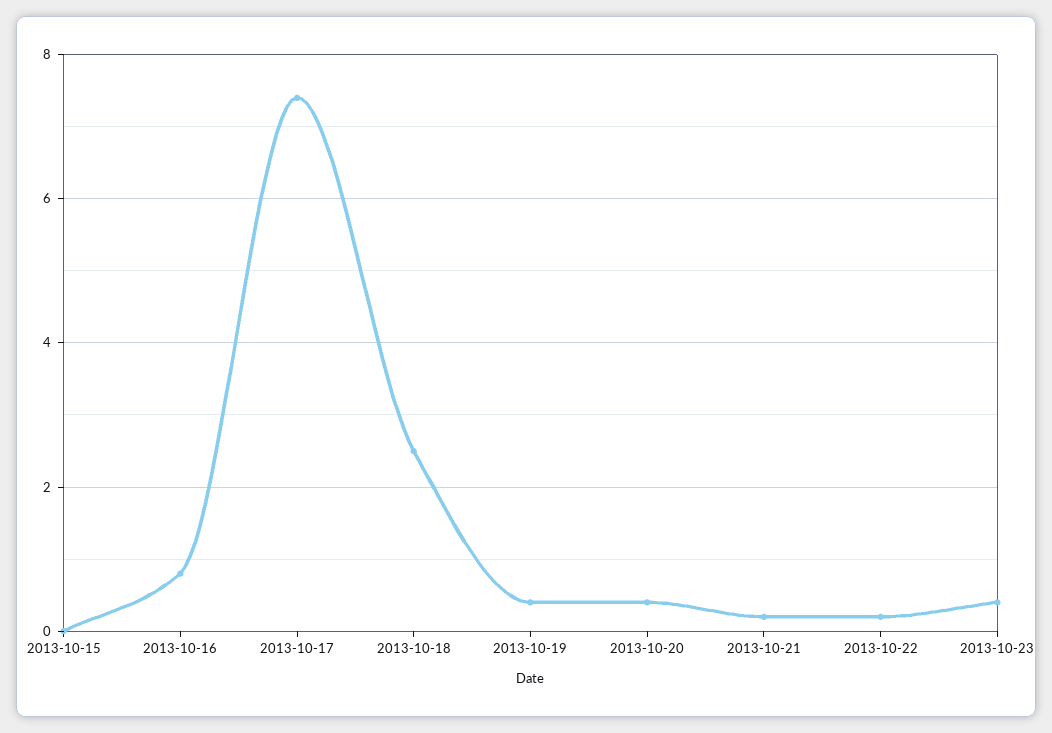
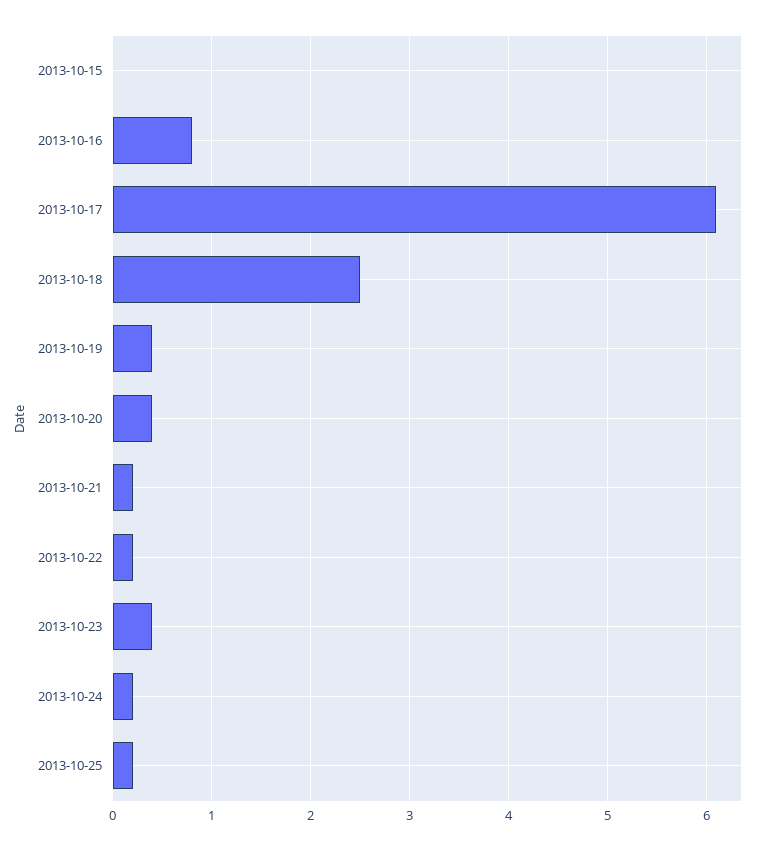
2013-10-17: 7.5 -> 6.1
2013-10-24: none -> 0.2
2013-10-25: none -> 0.2

